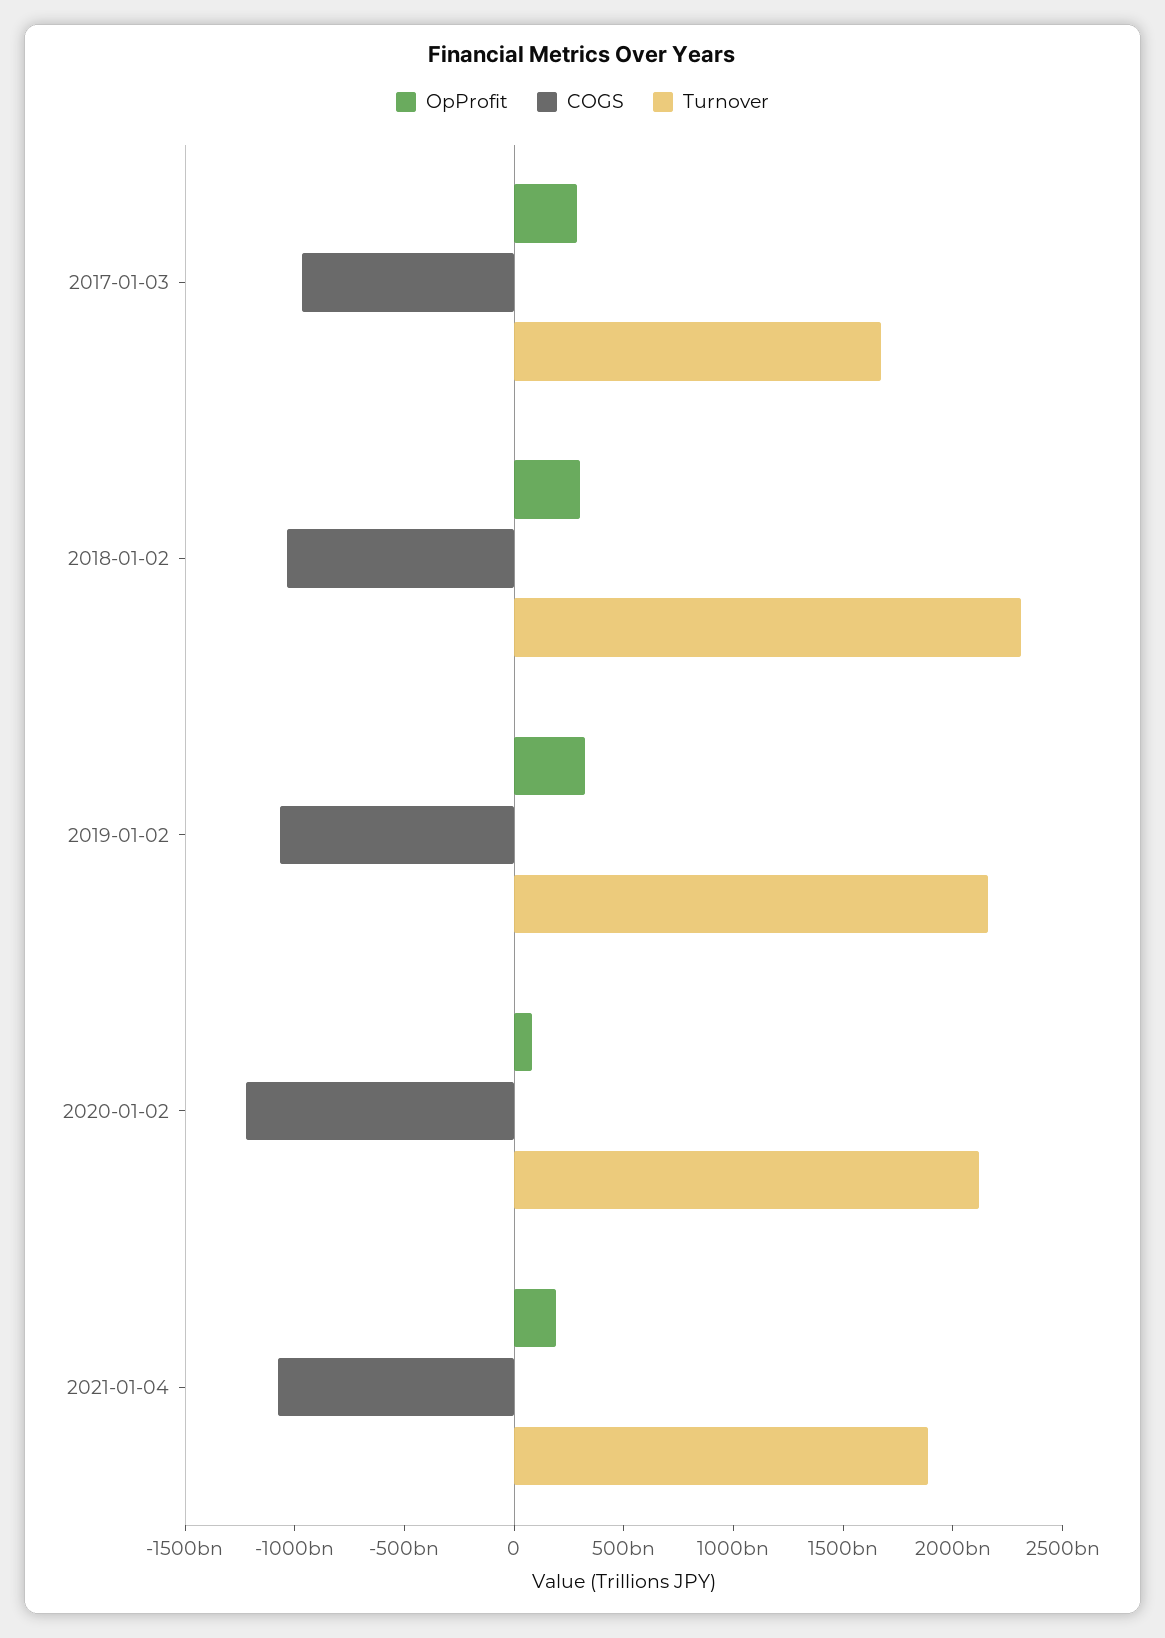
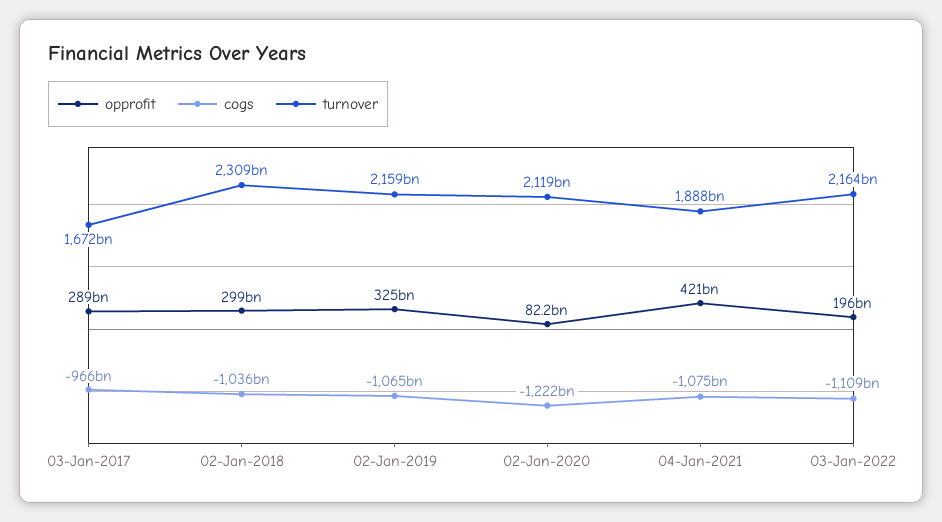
OpProfit, 2021-01-04: 200000000000 -> 421000000000
OpProfit, 03-Jan-2022: none -> 196000000000
COGS, 03-Jan-2022: none -> -1109000000000
Turnover, 03-Jan-2022: none -> 2164000000000

